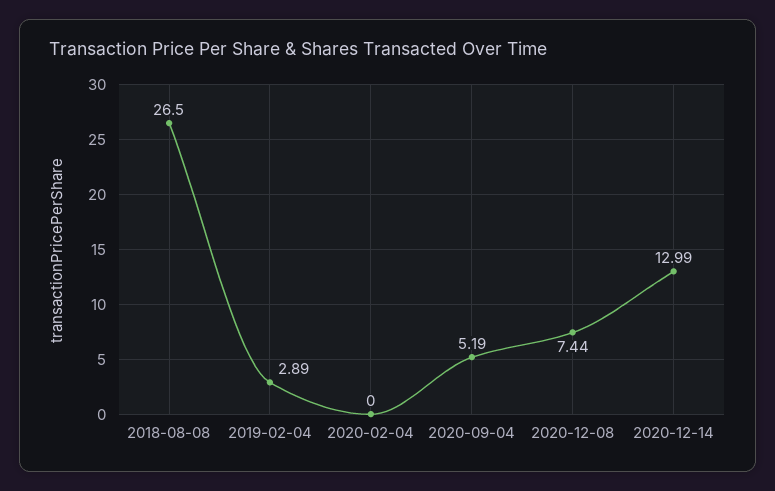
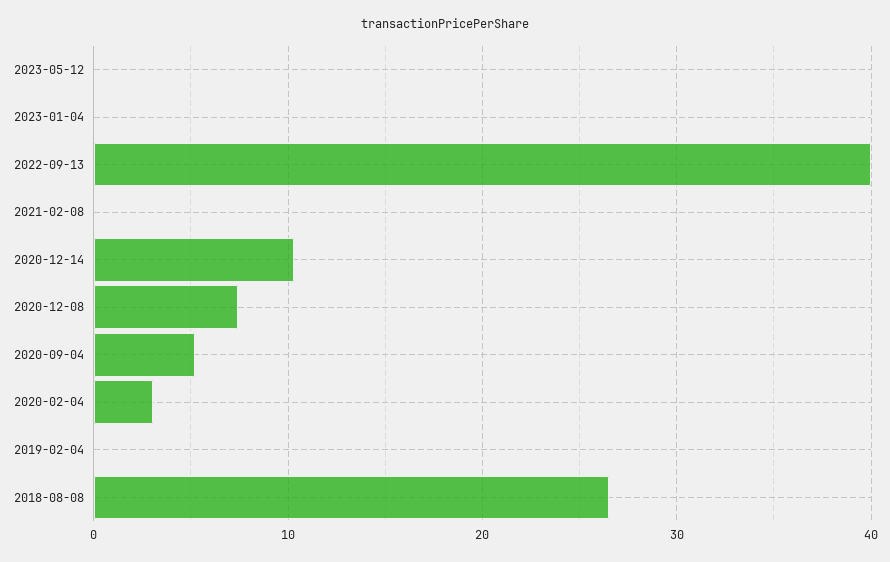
2019-02-04: 2.89 -> 0
2020-02-04: 0 -> 3
2020-12-14: 12.99 -> 10
2023-05-12: none -> 0
2023-01-04: none -> 0
2022-09-13: none -> 40
2021-02-08: none -> 0

